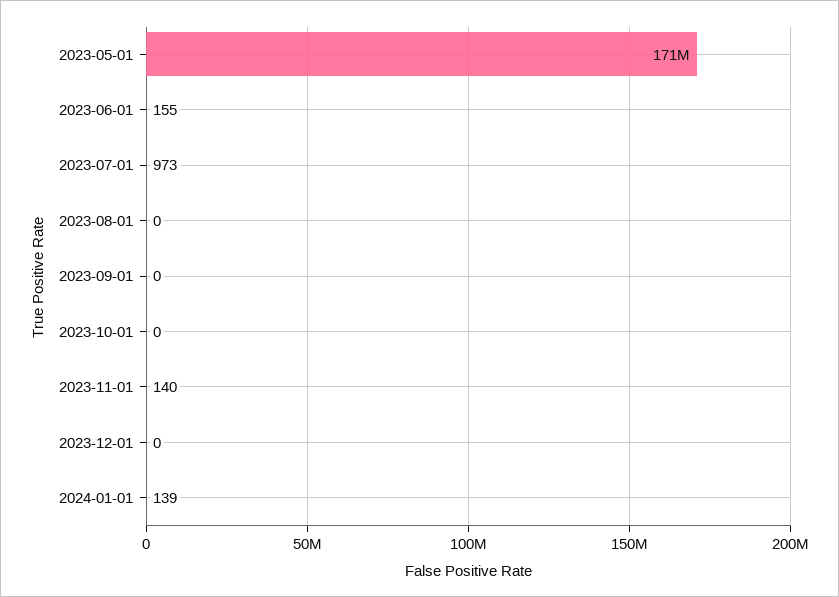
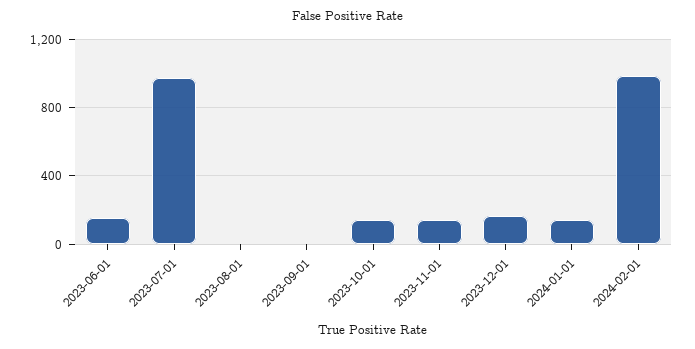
2023-05-01: 171000000 -> none
2023-10-01: 0 -> 150
2023-12-01: 0 -> 150
2024-02-01: none -> 1000

